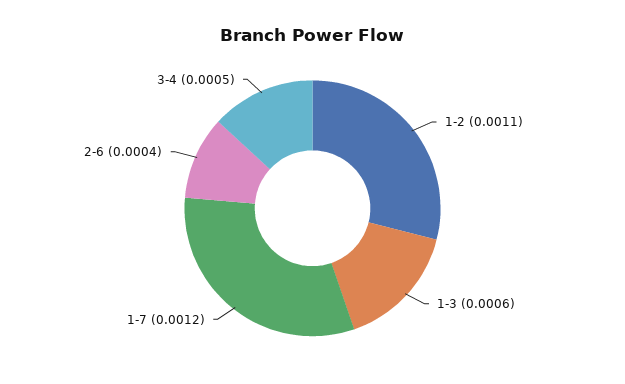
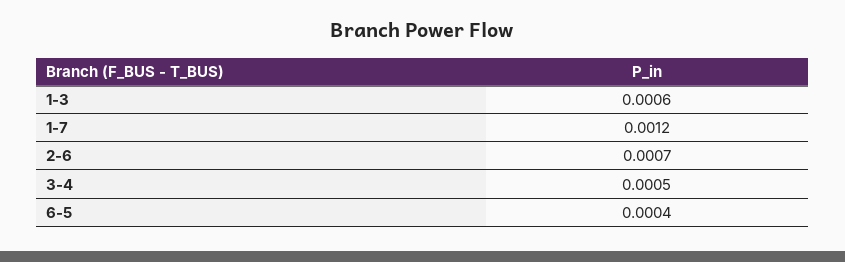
1-2: 0.0011 -> none
2-6: 0.0004 -> 0.0007
6-5: none -> 0.0004

